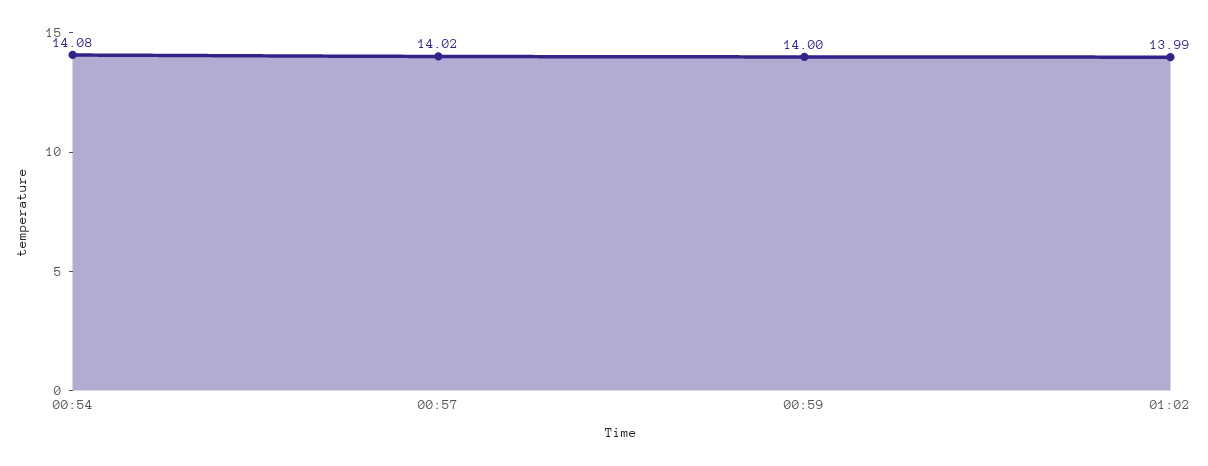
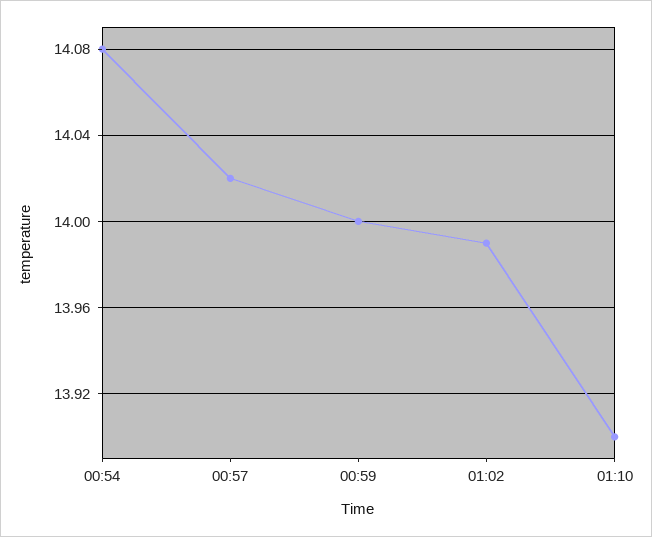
01:10: none -> 13.9

